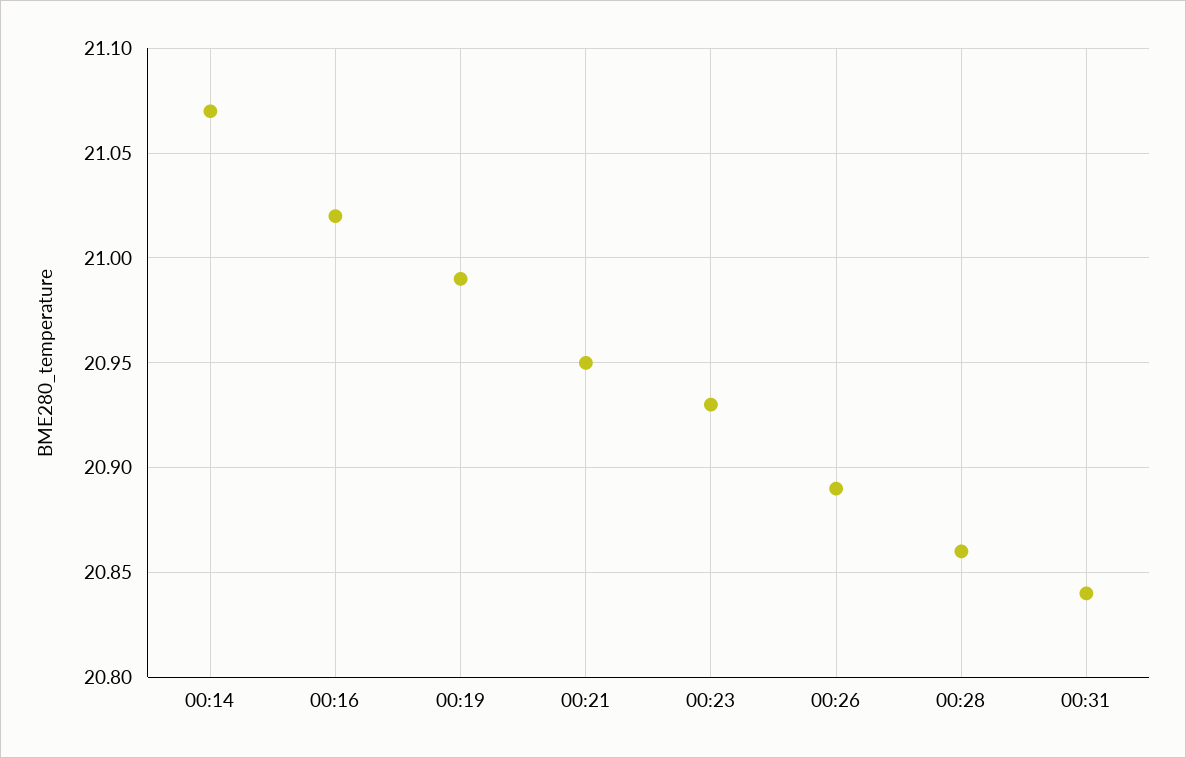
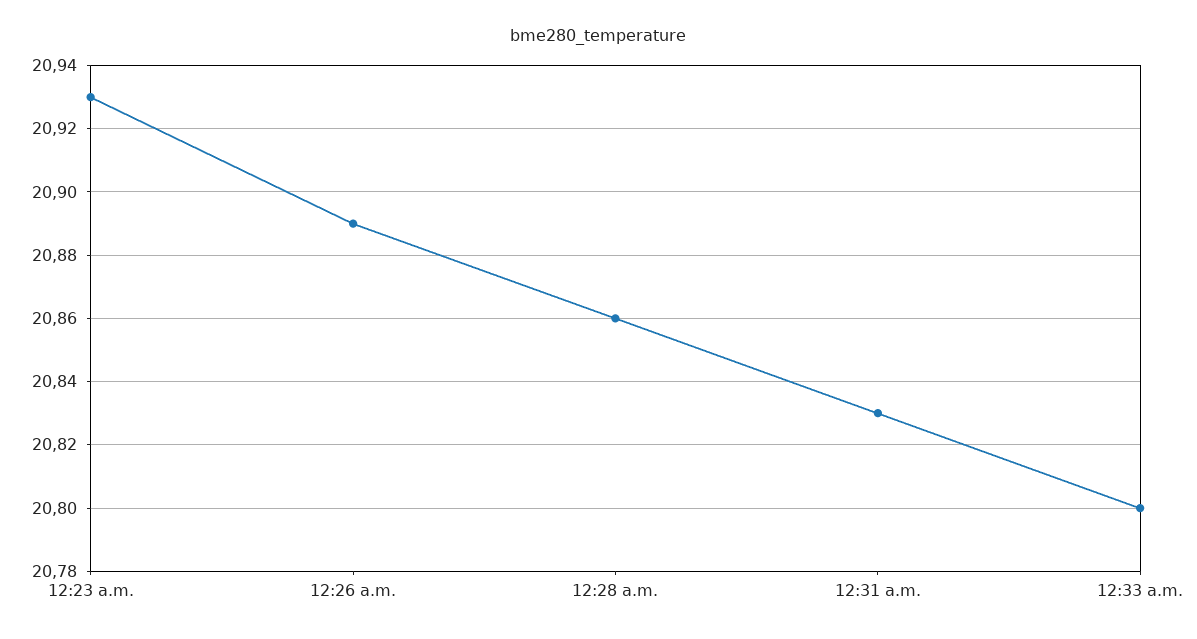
00:14: 21.07 -> none
00:16: 21.02 -> none
00:19: 20.99 -> none
00:21: 20.95 -> none
00:31: 20.84 -> 20.83
12:33 a.m.: none -> 20.8

